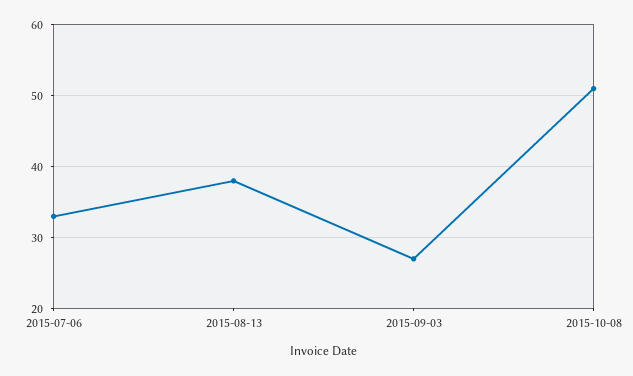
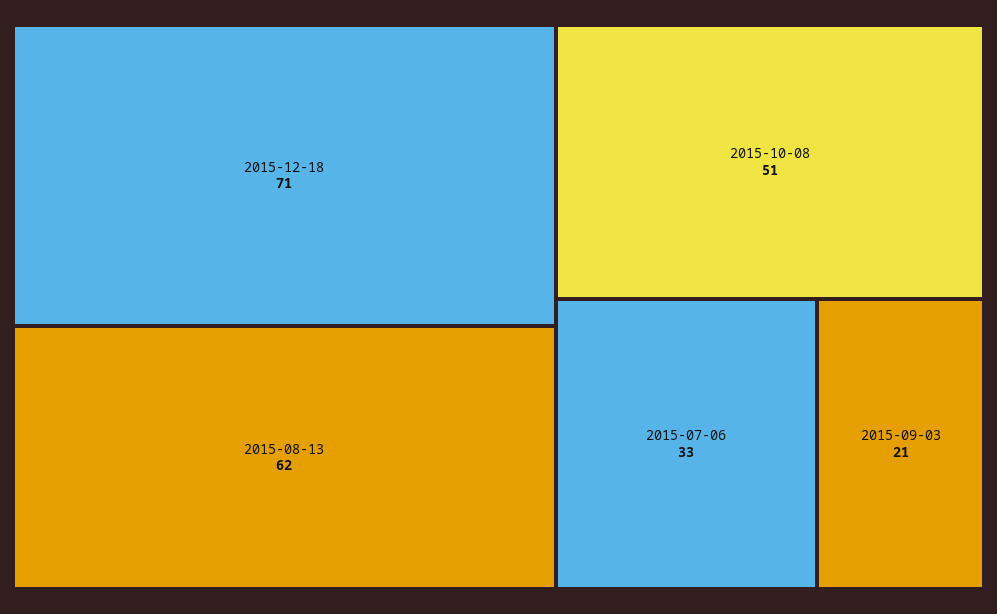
2015-08-13: 38 -> 62
2015-09-03: 27 -> 21
2015-12-18: none -> 71

